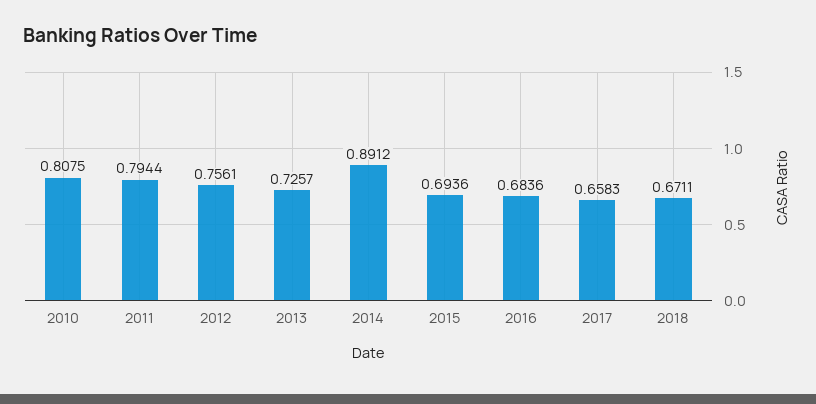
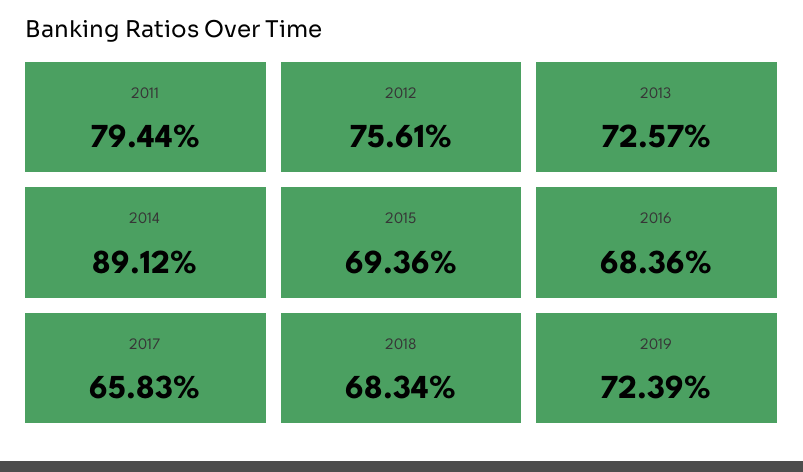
2010: 0.8075 -> none
2018: 0.6711 -> 0.6834
2019: none -> 0.7239

